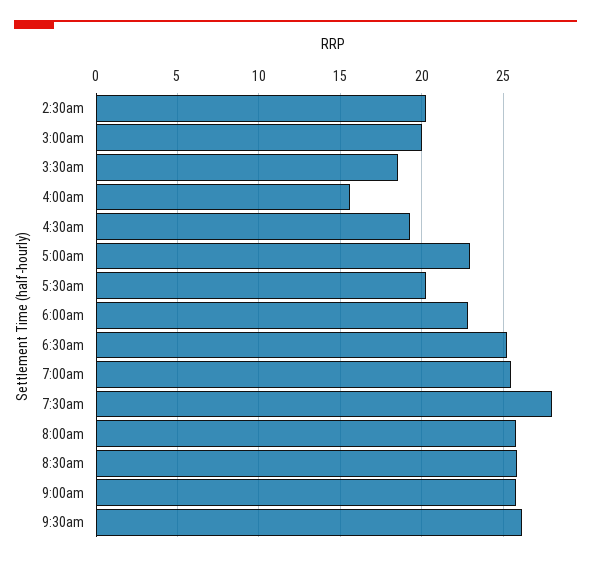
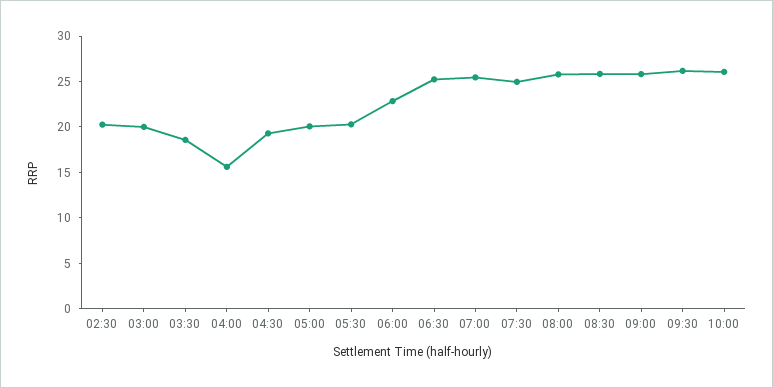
5:00am: 23 -> 20
7:30am: 28 -> 25
10:00: none -> 26

